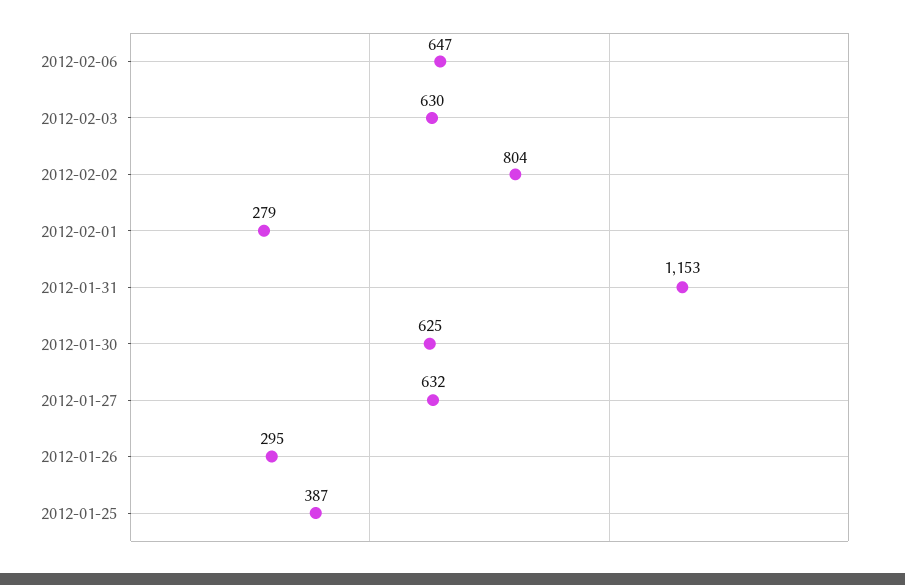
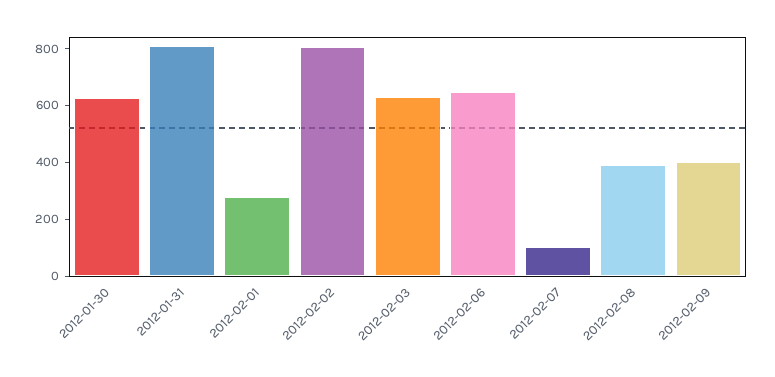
2012-01-31: 1153 -> 800
2012-01-27: 632 -> none
2012-01-26: 295 -> none
2012-01-25: 387 -> none
2012-02-07: none -> 100
2012-02-08: none -> 400
2012-02-09: none -> 400

